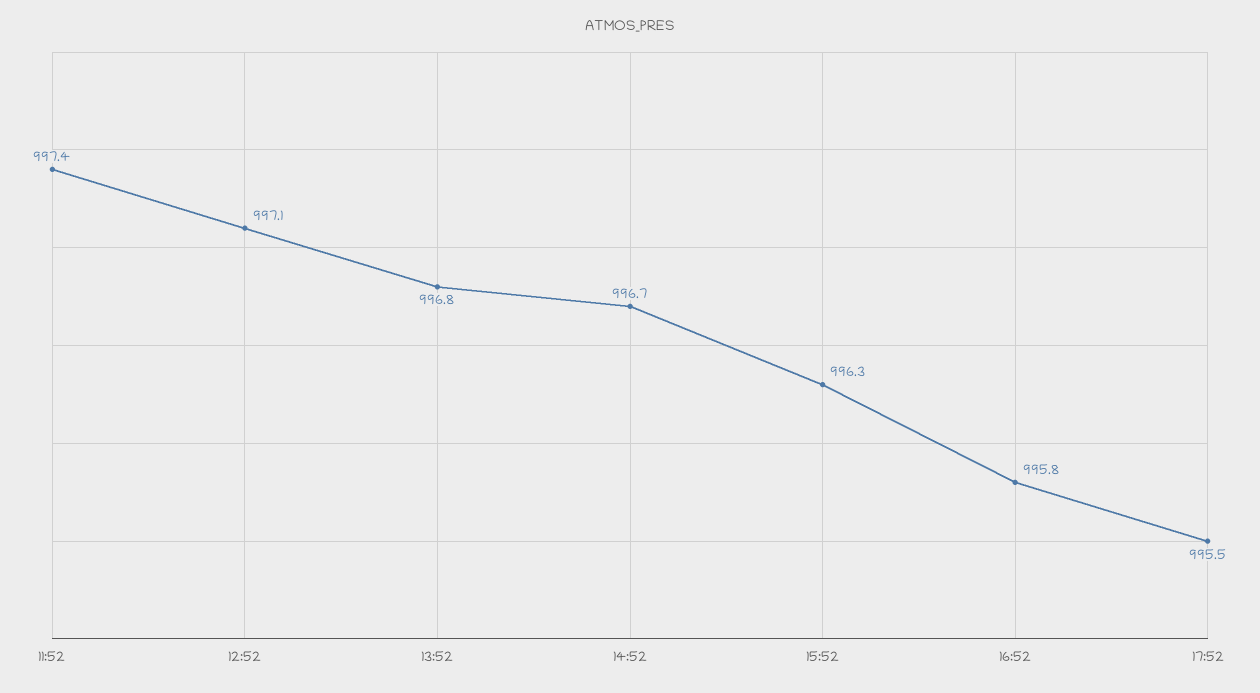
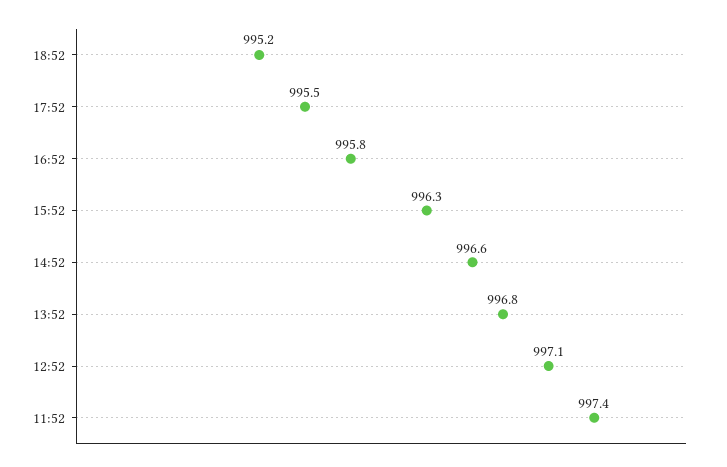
14:52: 996.7 -> 996.6
18:52: none -> 995.2

